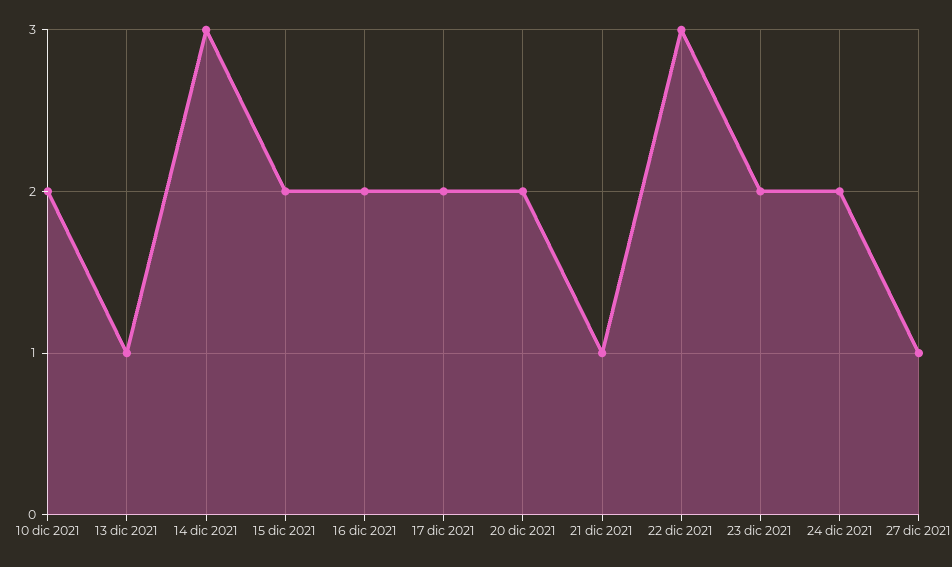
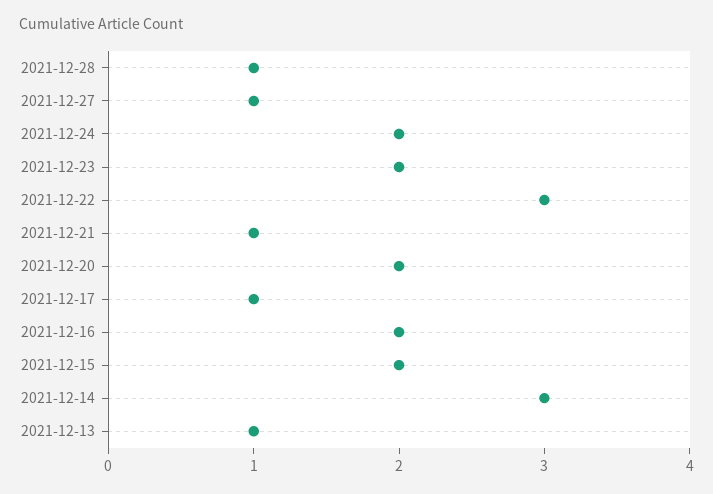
10 dic 2021: 2 -> none
17 dic 2021: 2 -> 1
2021-12-28: none -> 1

